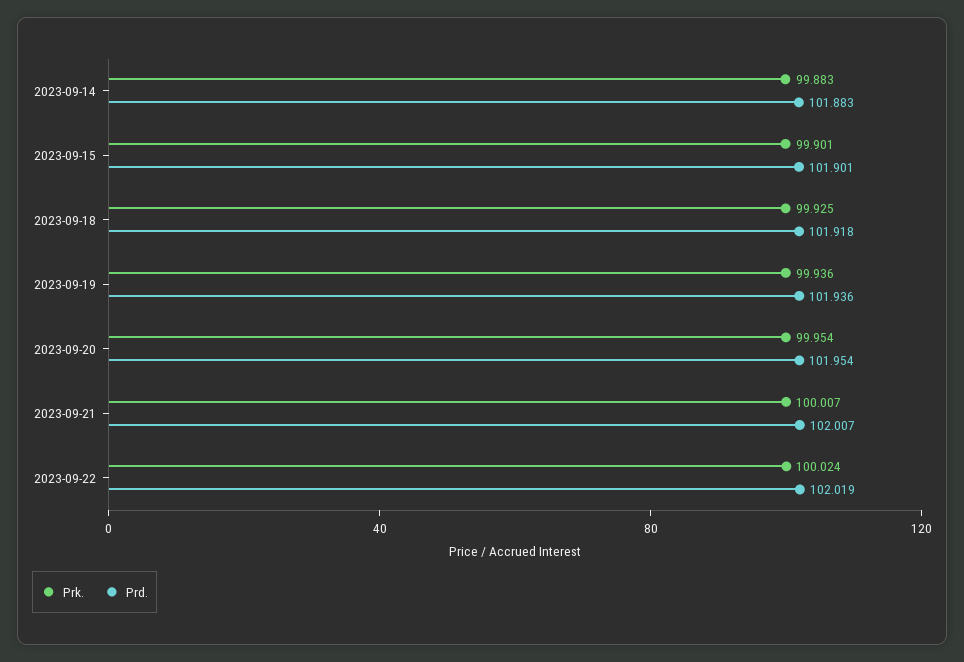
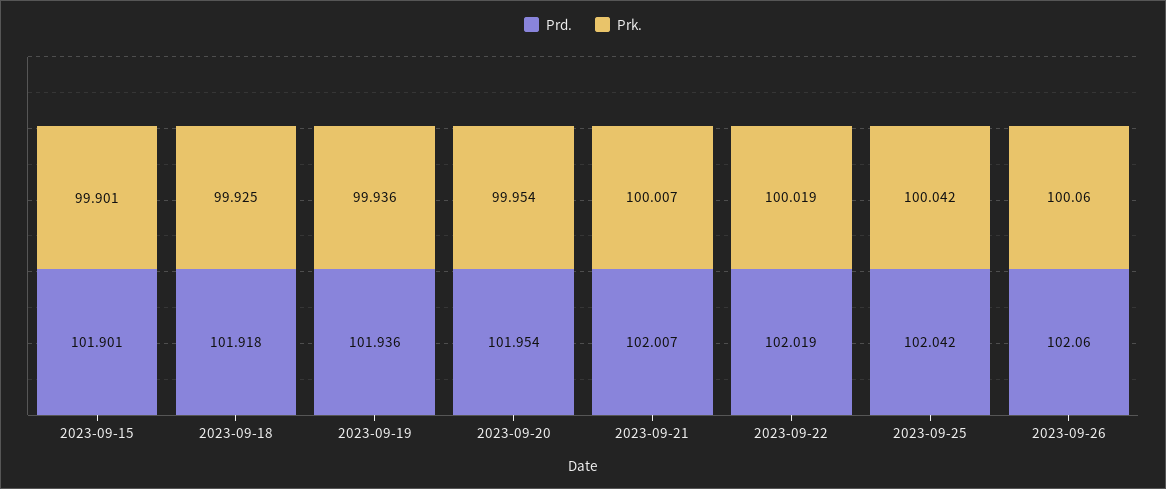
Prk., 2023-09-14: 99.883 -> none
Prd., 2023-09-14: 101.883 -> none
Prk., 2023-09-22: 100.024 -> 100.019
Prd., 2023-09-25: none -> 102.042
Prk., 2023-09-25: none -> 100.042
Prd., 2023-09-26: none -> 102.06
Prk., 2023-09-26: none -> 100.06

